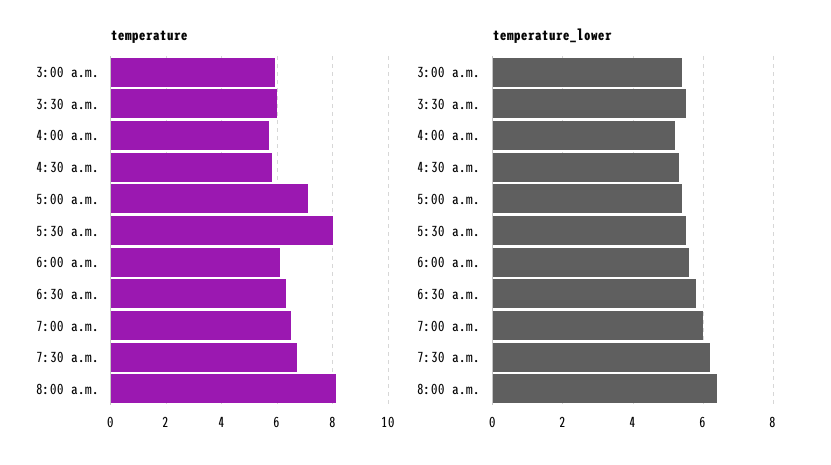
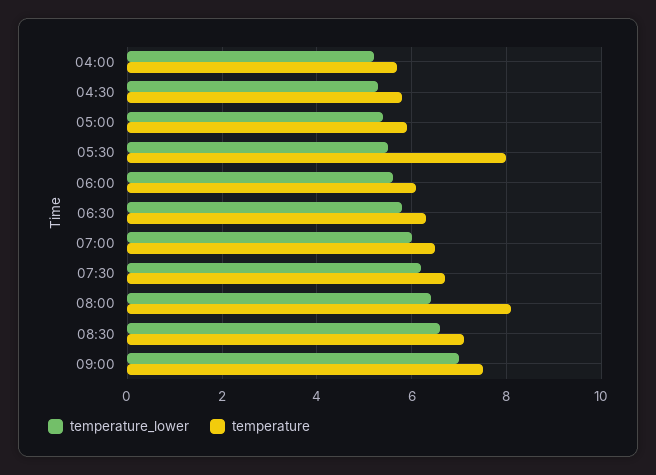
temperature, 3:00 a.m.: 6 -> none
temperature, 3:30 a.m.: 6 -> none
temperature, 5:00 a.m.: 7 -> 6
temperature_lower, 3:00 a.m.: 5.5 -> none
temperature_lower, 3:30 a.m.: 5.5 -> none
temperature_lower, 08:30: none -> 6.5
temperature, 08:30: none -> 7
temperature_lower, 09:00: none -> 7
temperature, 09:00: none -> 7.5

